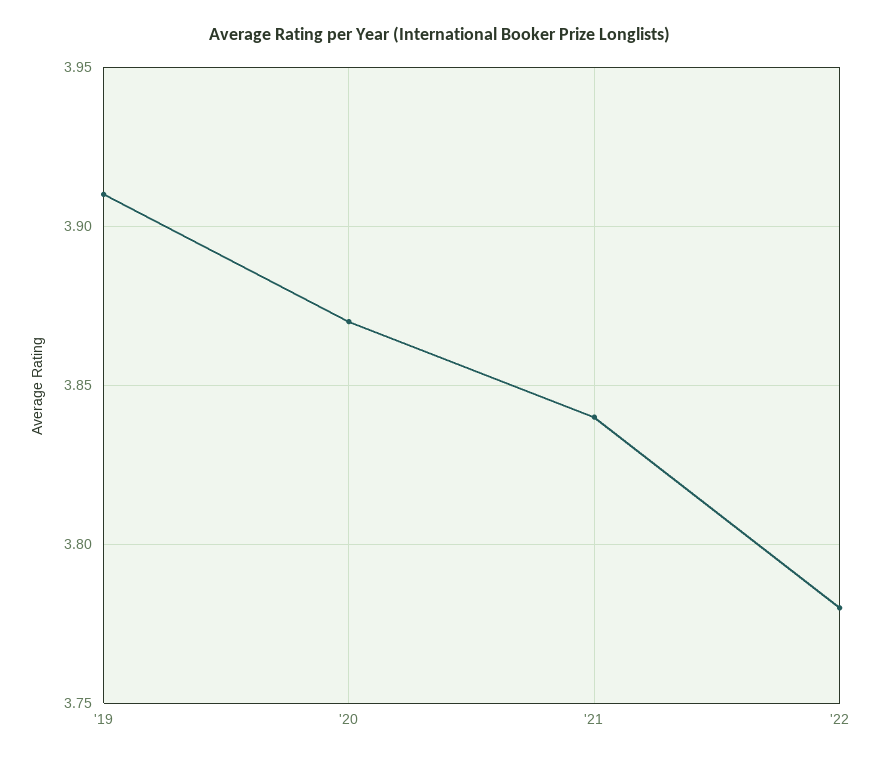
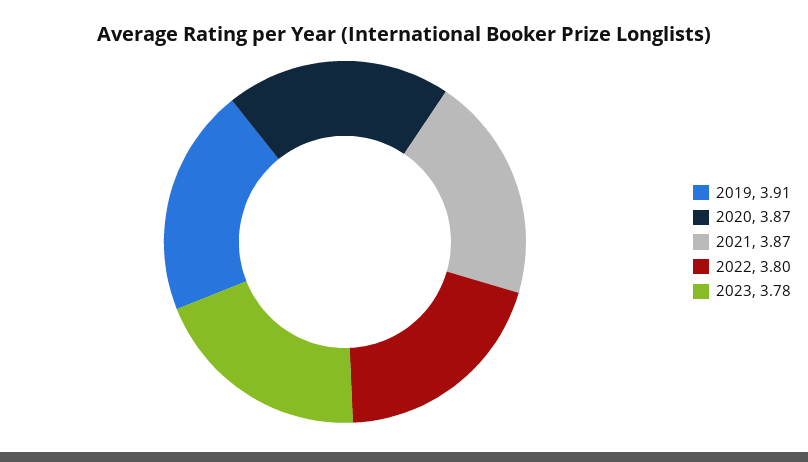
'21: 3.84 -> 3.87
'22: 3.78 -> 3.8
2023: none -> 3.78

